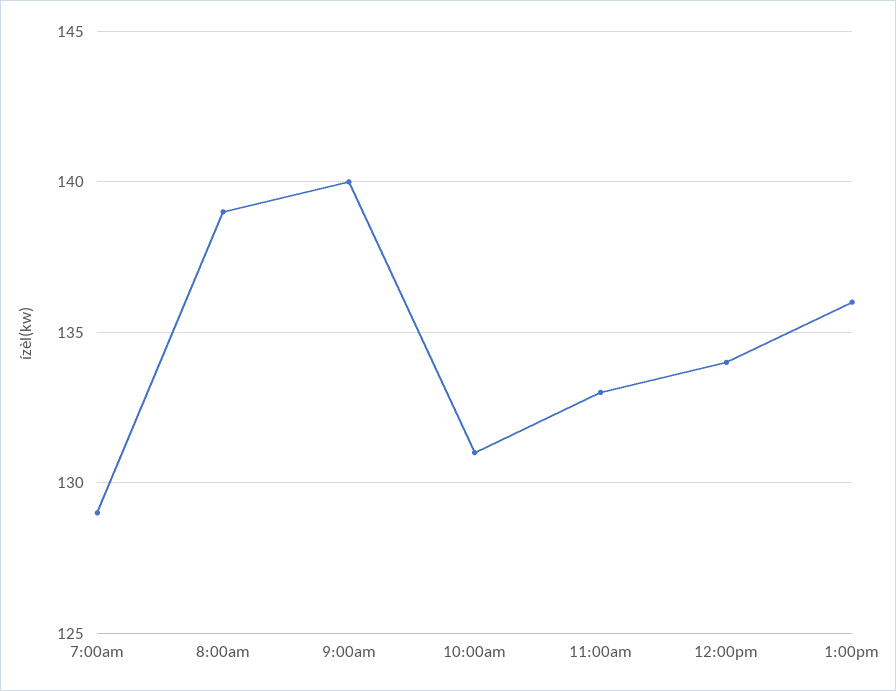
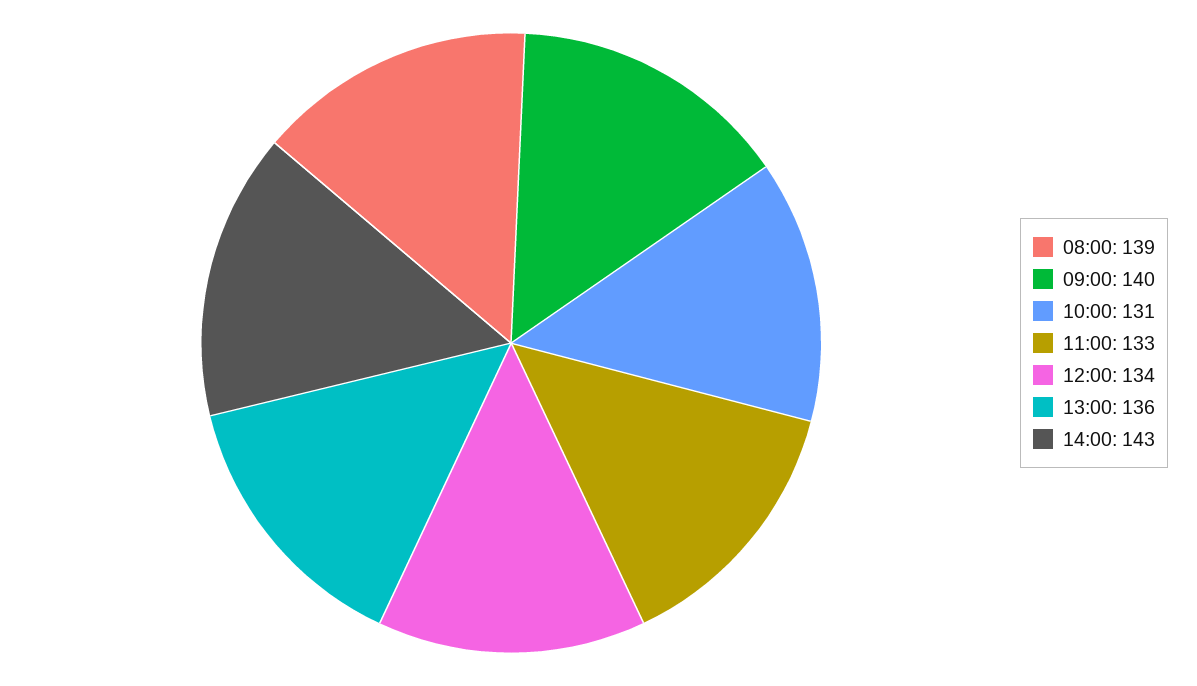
7:00am: 129 -> none
14:00: none -> 143

